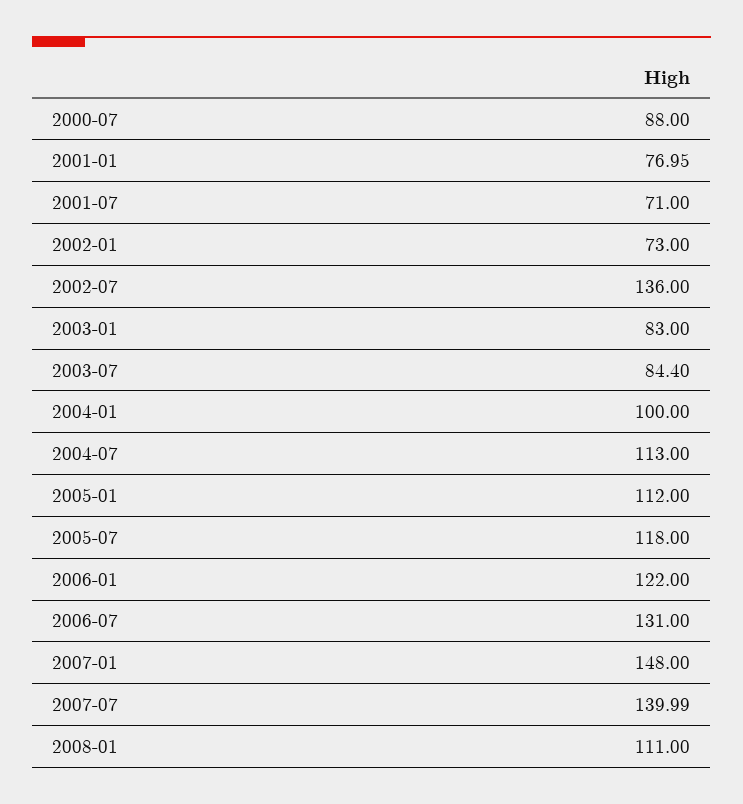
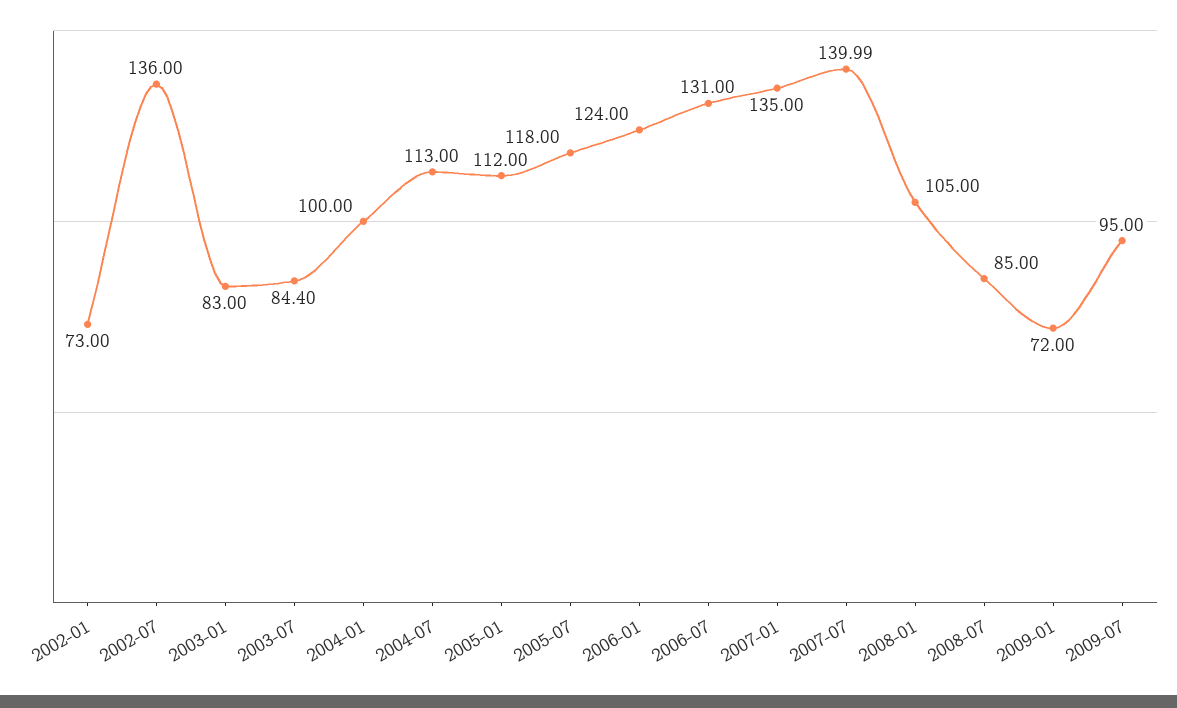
2000-07: 88 -> none
2001-01: 76.95 -> none
2001-07: 71 -> none
2006-01: 122 -> 124
2007-01: 148 -> 135
2008-01: 111 -> 105
2008-07: none -> 85
2009-01: none -> 72
2009-07: none -> 95

